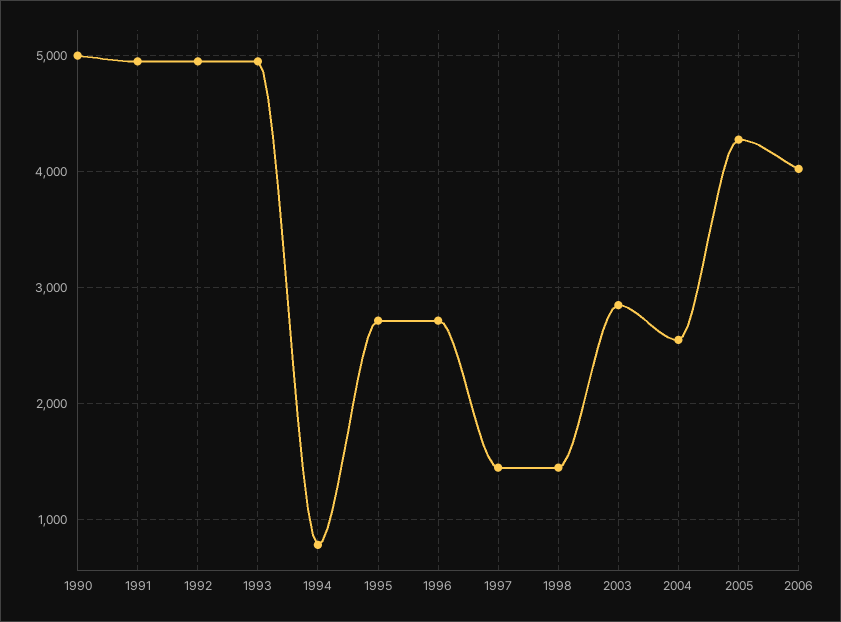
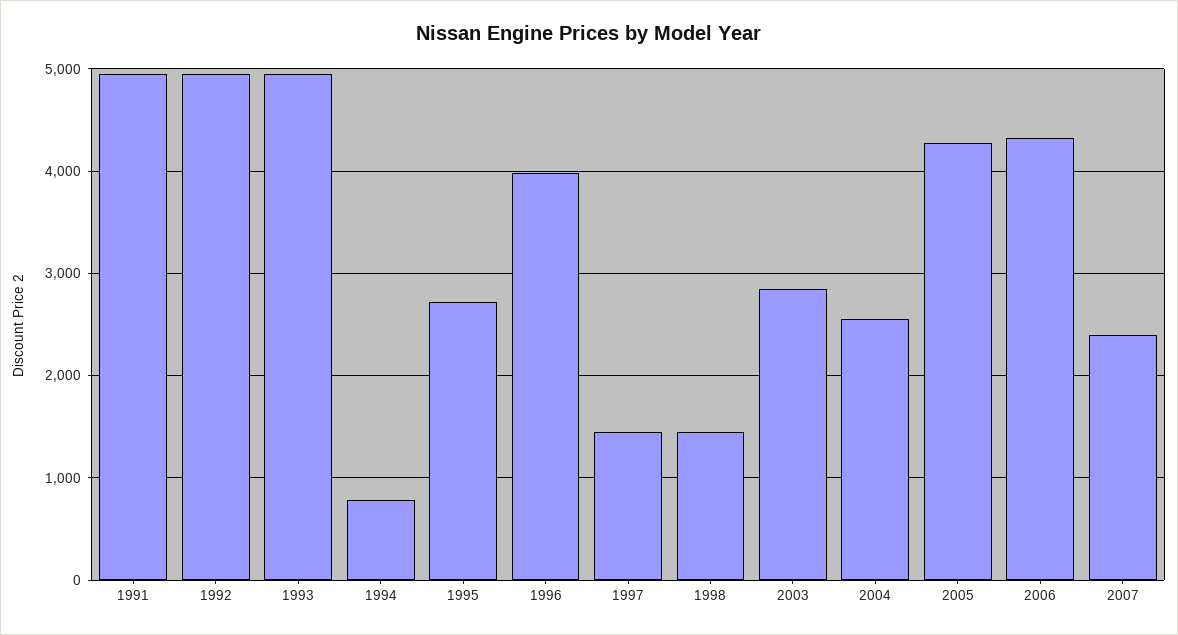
1990: 5000 -> none
1996: 2700 -> 4000
2006: 4000 -> 4300
2007: none -> 2400

